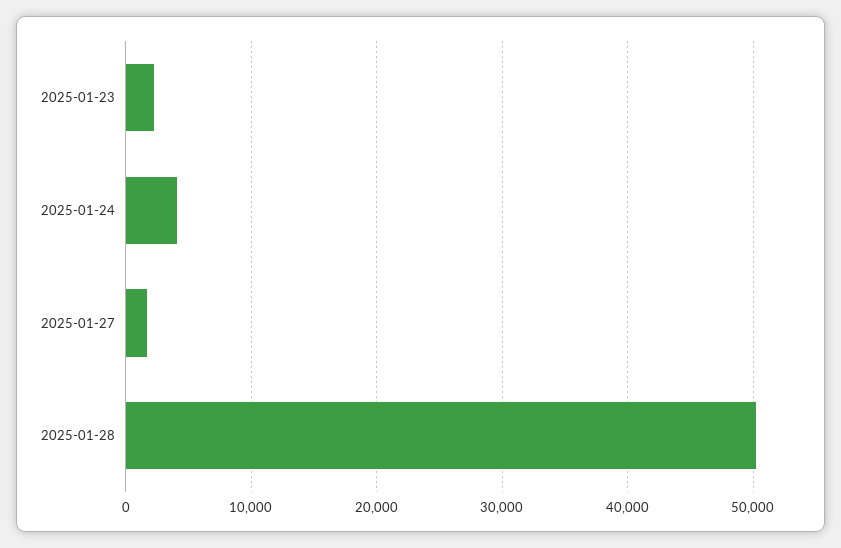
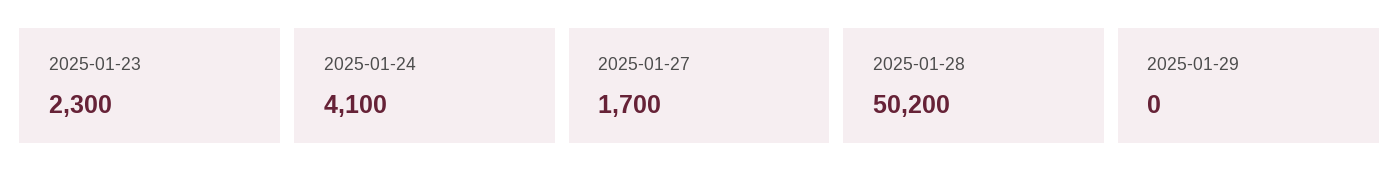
2025-01-29: none -> 0

